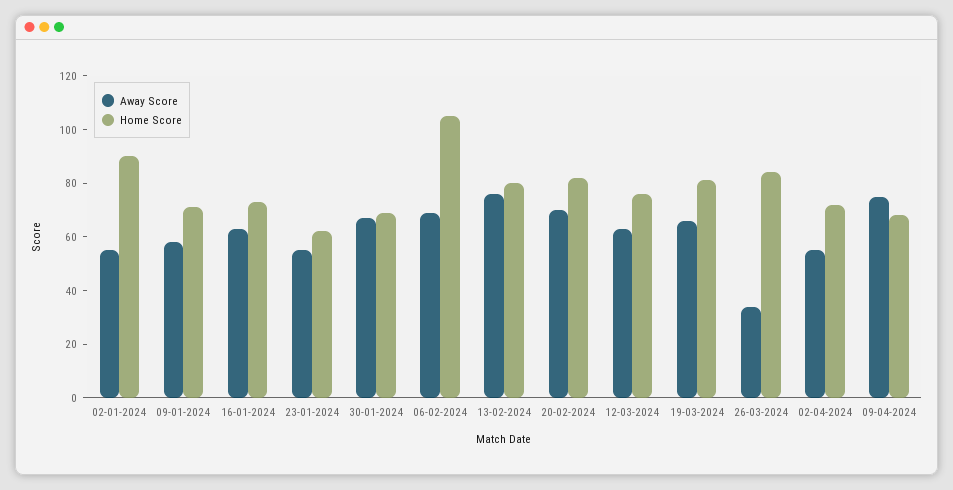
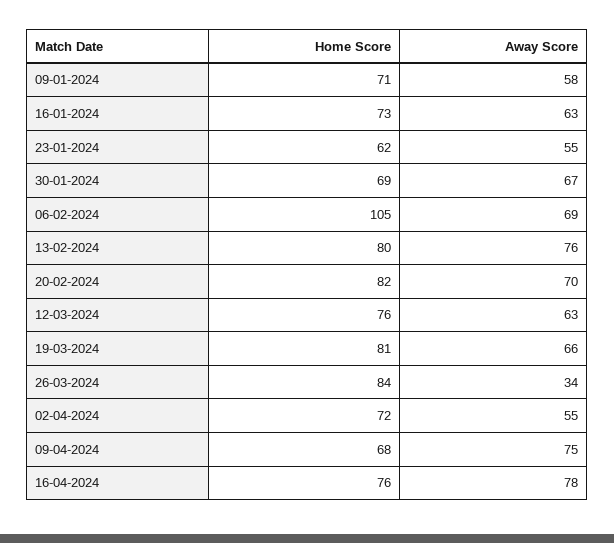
Away Score, 02-01-2024: 55 -> none
Home Score, 02-01-2024: 90 -> none
Home Score, 16-04-2024: none -> 76
Away Score, 16-04-2024: none -> 78

